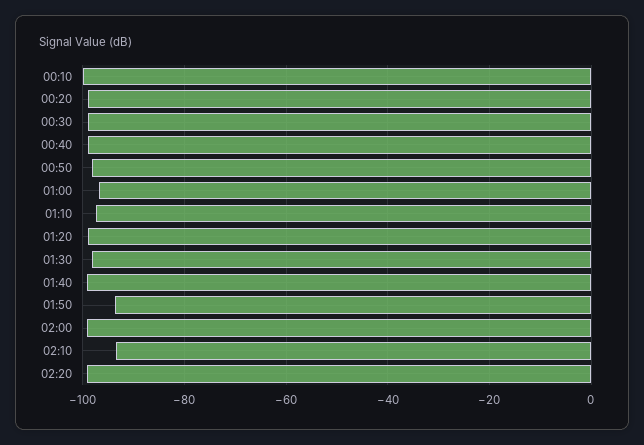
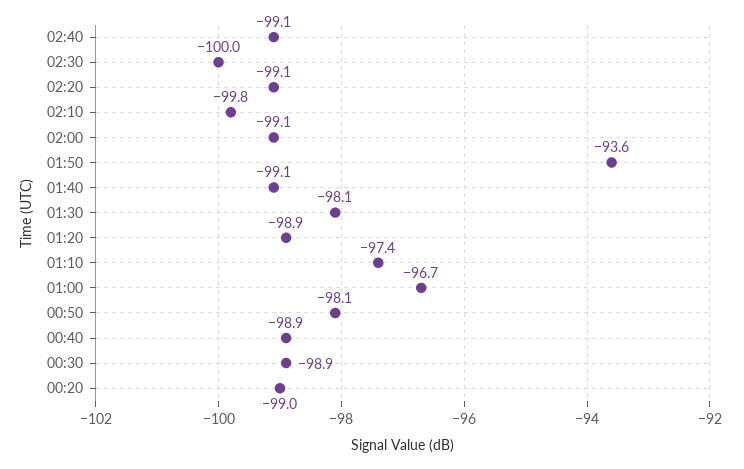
00:10: -100 -> none
02:10: -94 -> -99.8
02:40: none -> -99.1
02:30: none -> -100

